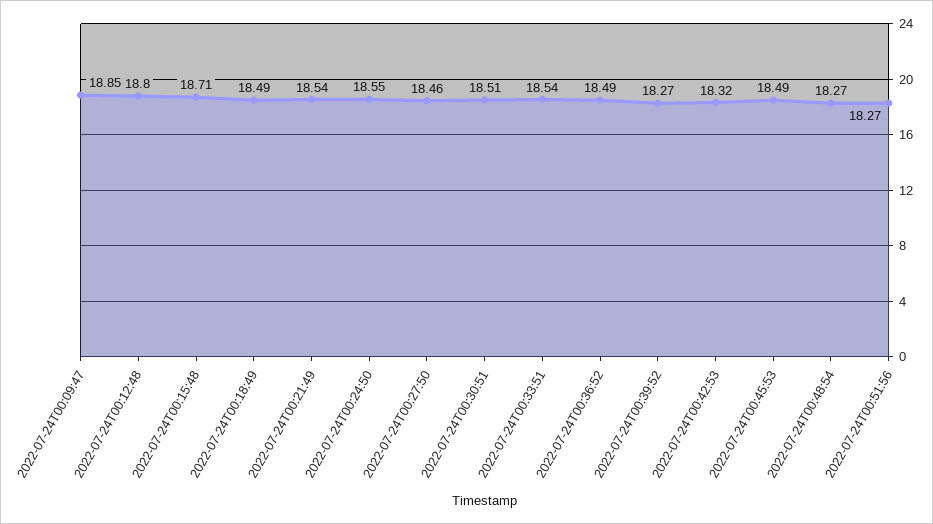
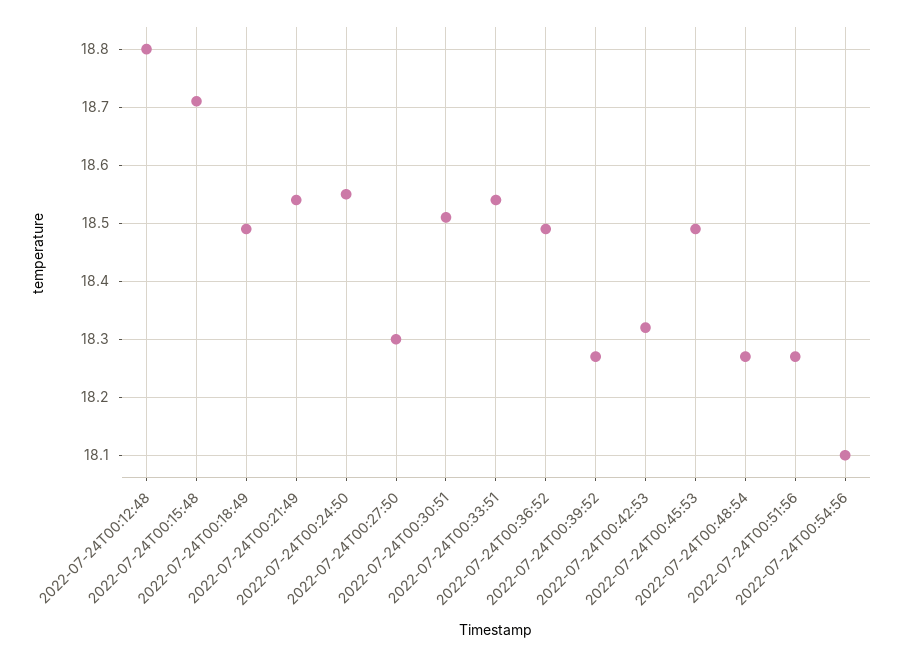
2022-07-24T00:09:47: 18.85 -> none
2022-07-24T00:27:50: 18.46 -> 18.3
2022-07-24T00:54:56: none -> 18.1

